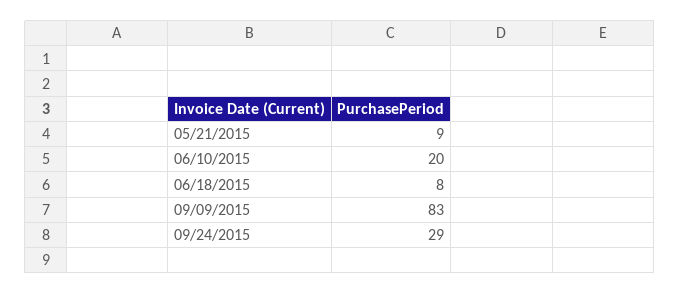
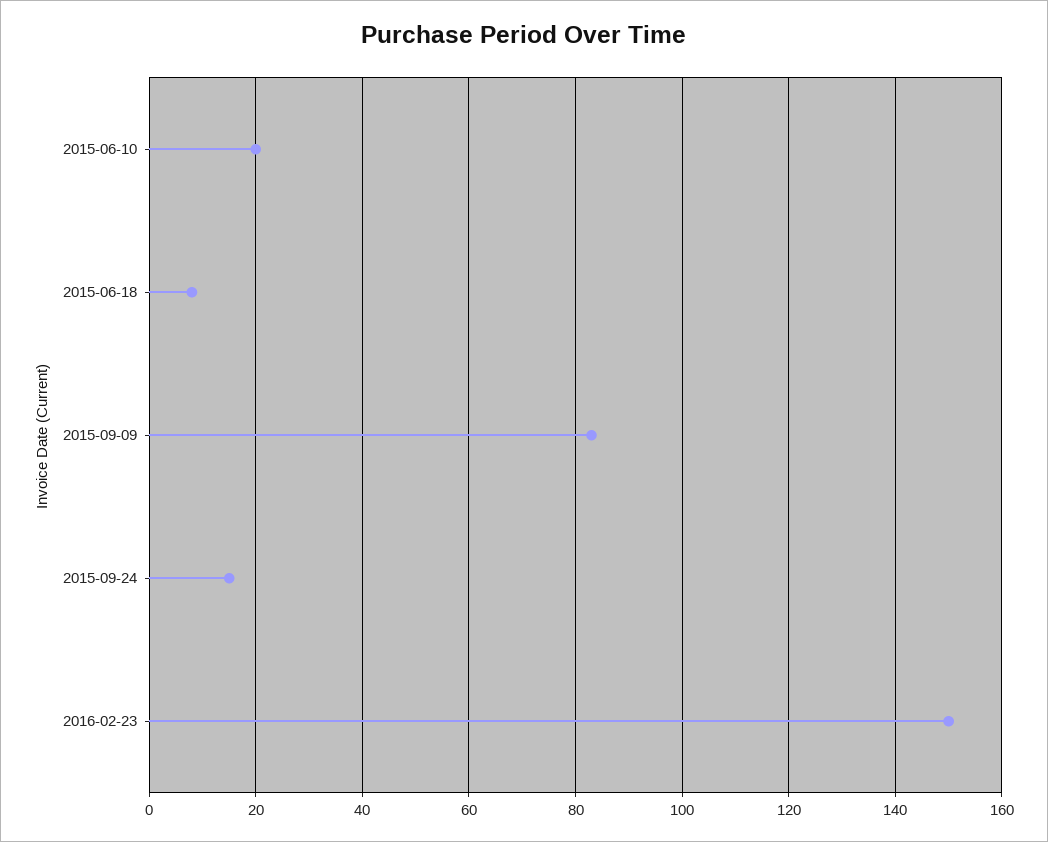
05/21/2015: 9 -> none
09/24/2015: 29 -> 15
2016-02-23: none -> 150

